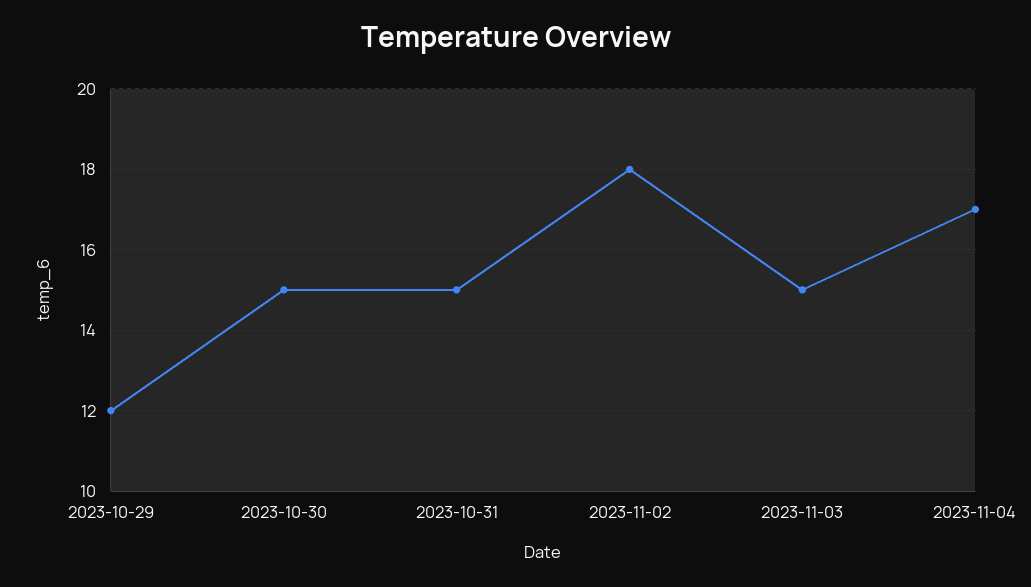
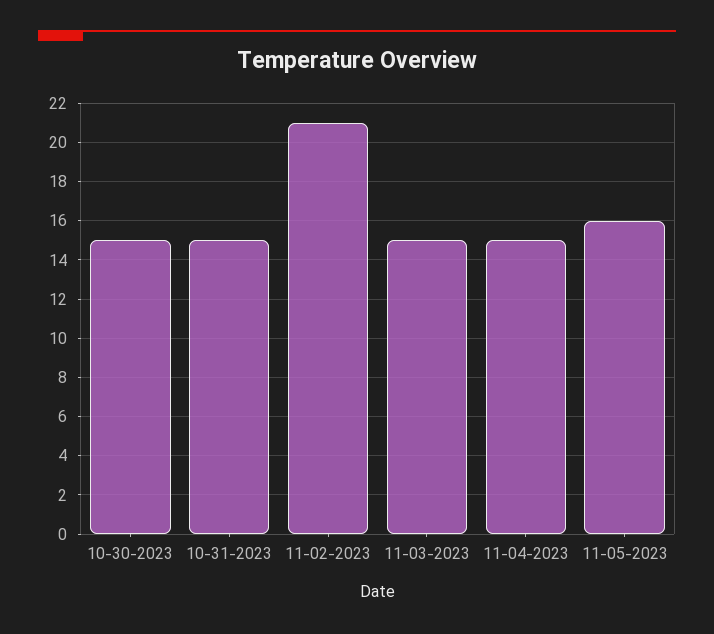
2023-10-29: 12 -> none
2023-11-02: 18 -> 21
2023-11-04: 17 -> 15
11-05-2023: none -> 16

